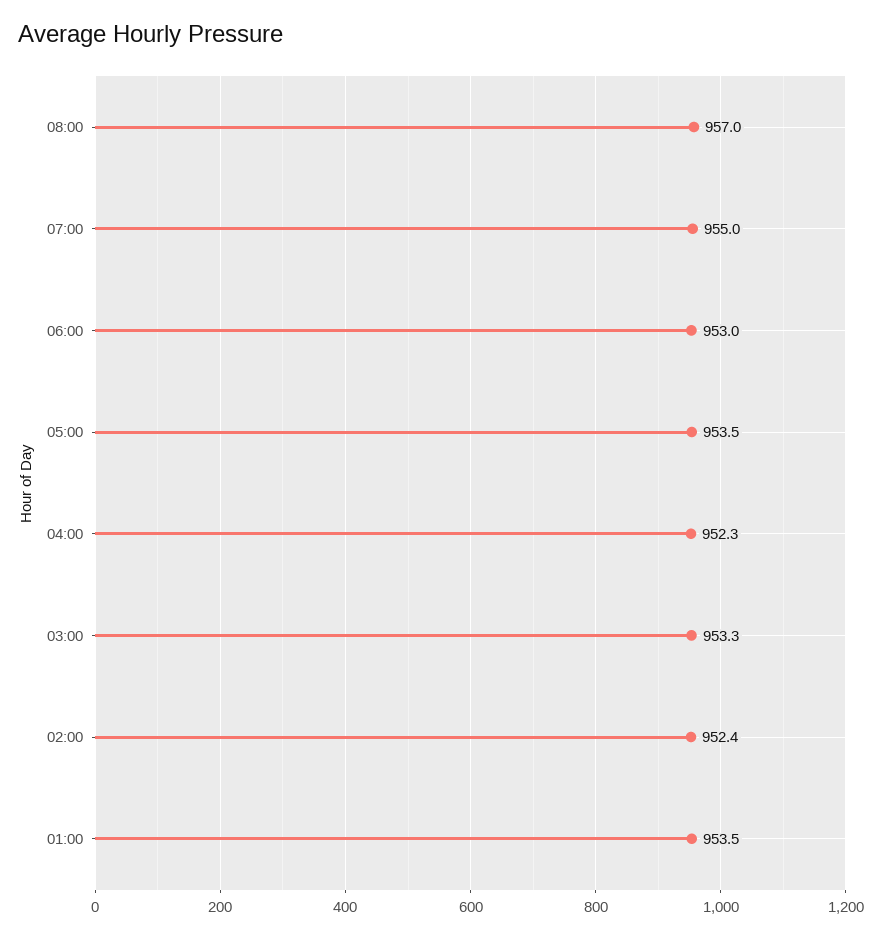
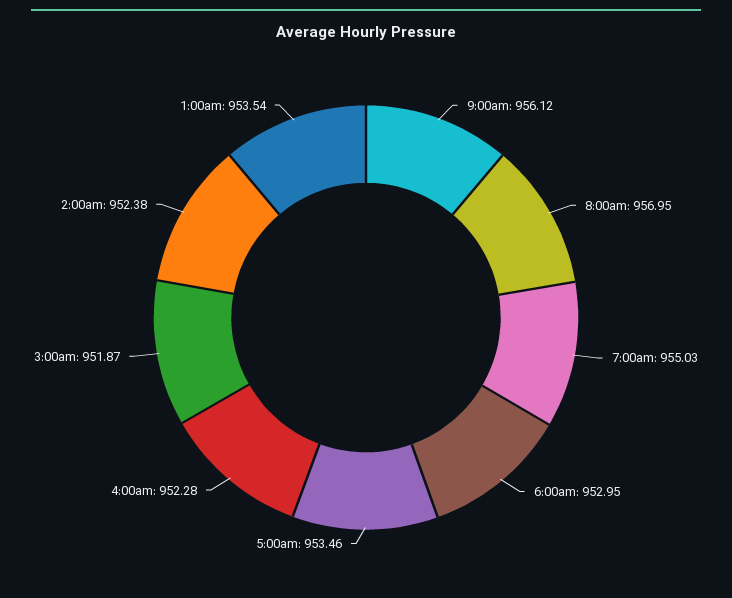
03:00: 953.3 -> 951.87
9:00am: none -> 956.12

